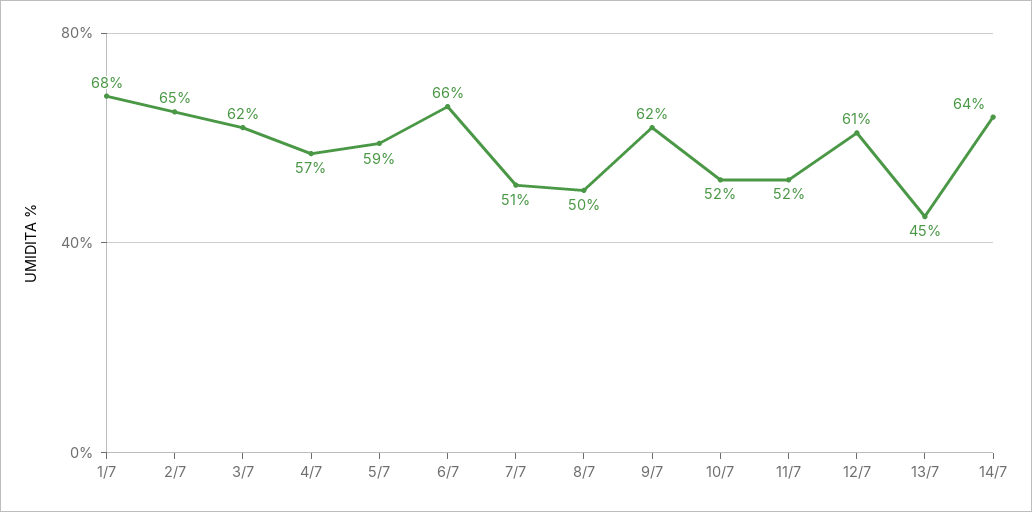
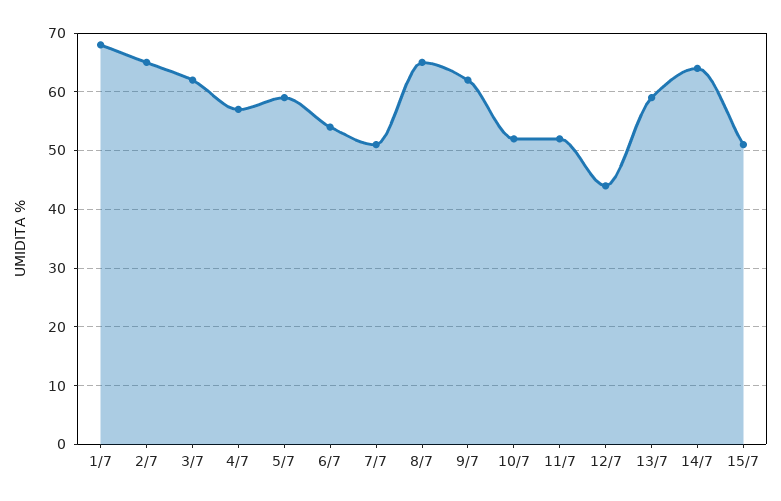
6/7: 66 -> 55
8/7: 50 -> 65
12/7: 61 -> 45
13/7: 45 -> 60
15/7: none -> 50

